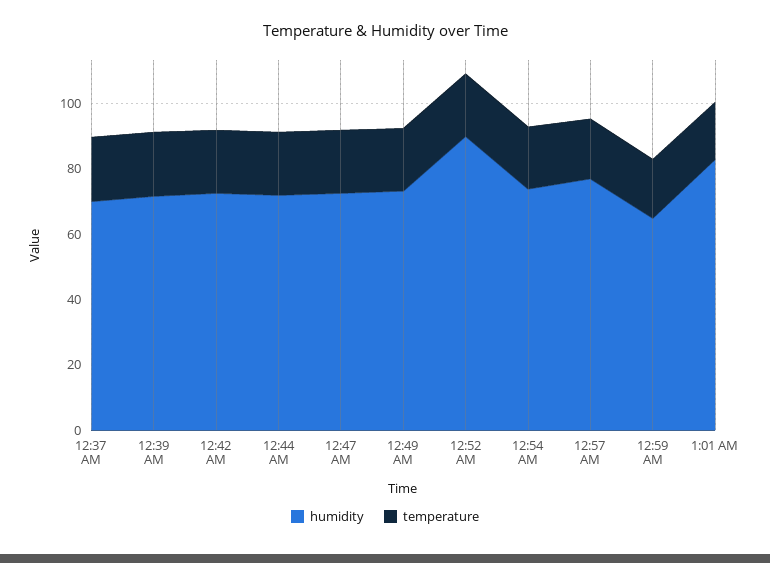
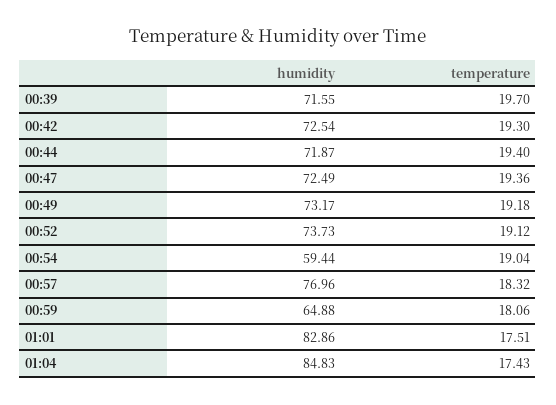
humidity, 12:37 AM: 70 -> none
temperature, 12:37 AM: 20 -> none
humidity, 12:52 AM: 90 -> 73.73
humidity, 12:54 AM: 75 -> 59.44
humidity, 01:04: none -> 84.83
temperature, 01:04: none -> 17.43

